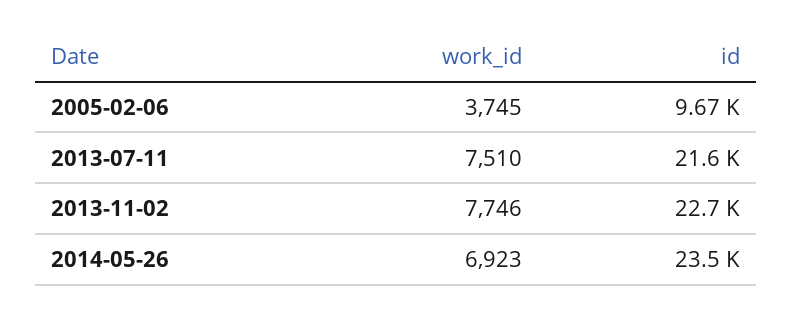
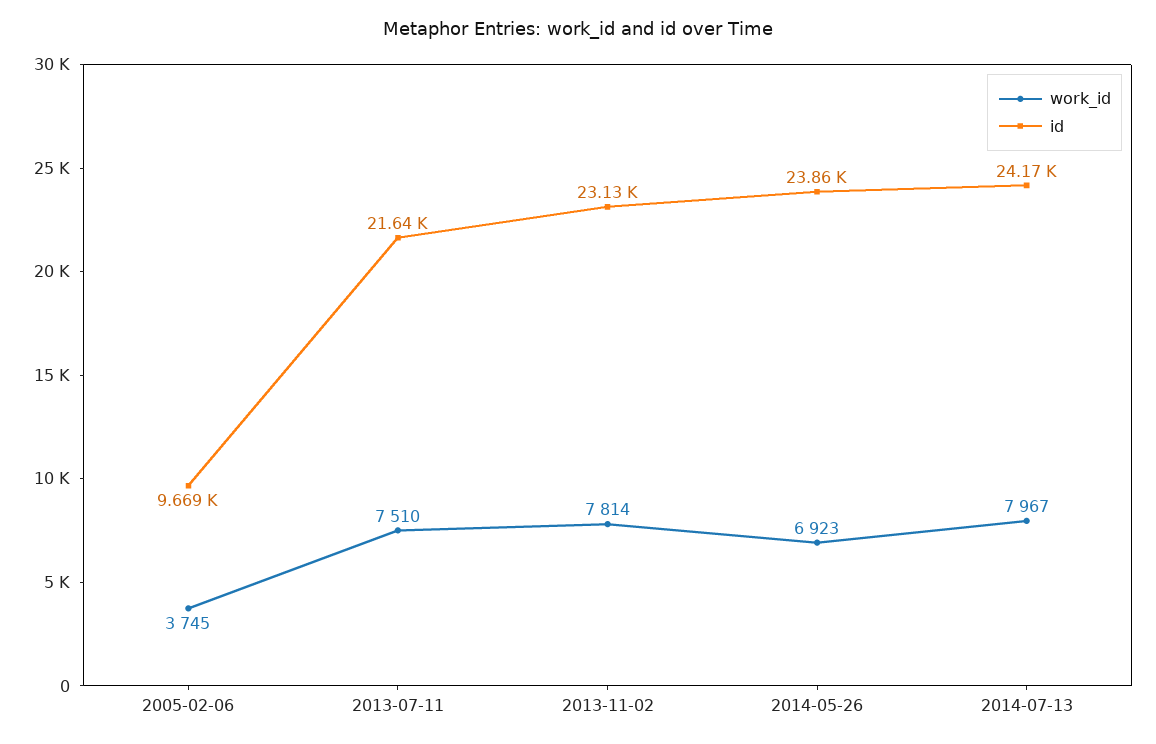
work_id, 2013-11-02: 7746 -> 7814
id, 2013-11-02: 22700 -> 23130
id, 2014-05-26: 23500 -> 23860
work_id, 2014-07-13: none -> 7967
id, 2014-07-13: none -> 24170

